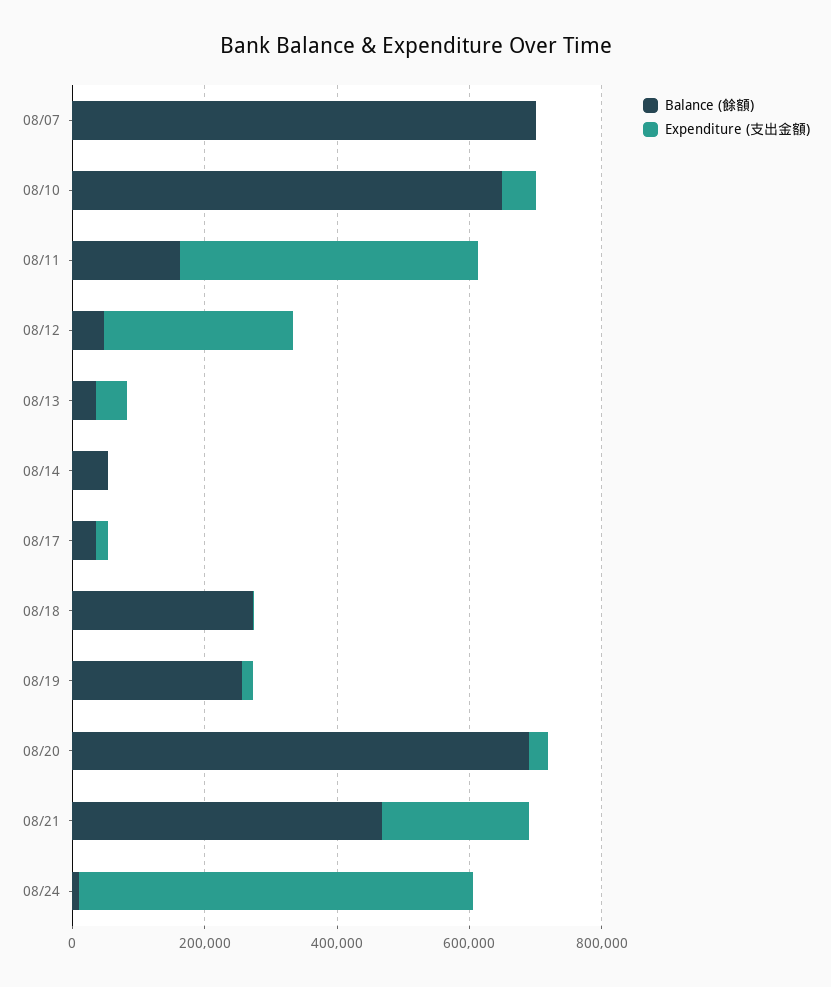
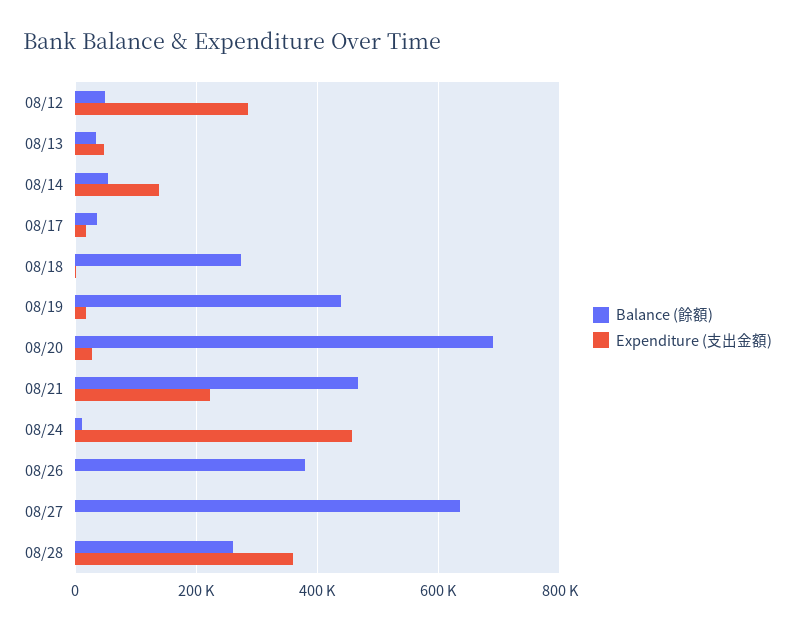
Balance (餘額), 08/07: 700000 -> none
Expenditure (支出金額), 08/07: 0 -> none
Balance (餘額), 08/10: 650000 -> none
Expenditure (支出金額), 08/10: 50000 -> none
Balance (餘額), 08/11: 150000 -> none
Expenditure (支出金額), 08/11: 450000 -> none
Expenditure (支出金額), 08/14: 0 -> 140000
Balance (餘額), 08/19: 250000 -> 440000
Expenditure (支出金額), 08/24: 600000 -> 460000
Balance (餘額), 08/26: none -> 380000
Expenditure (支出金額), 08/26: none -> 0
Balance (餘額), 08/27: none -> 640000
Expenditure (支出金額), 08/27: none -> 0
Balance (餘額), 08/28: none -> 260000
Expenditure (支出金額), 08/28: none -> 360000

